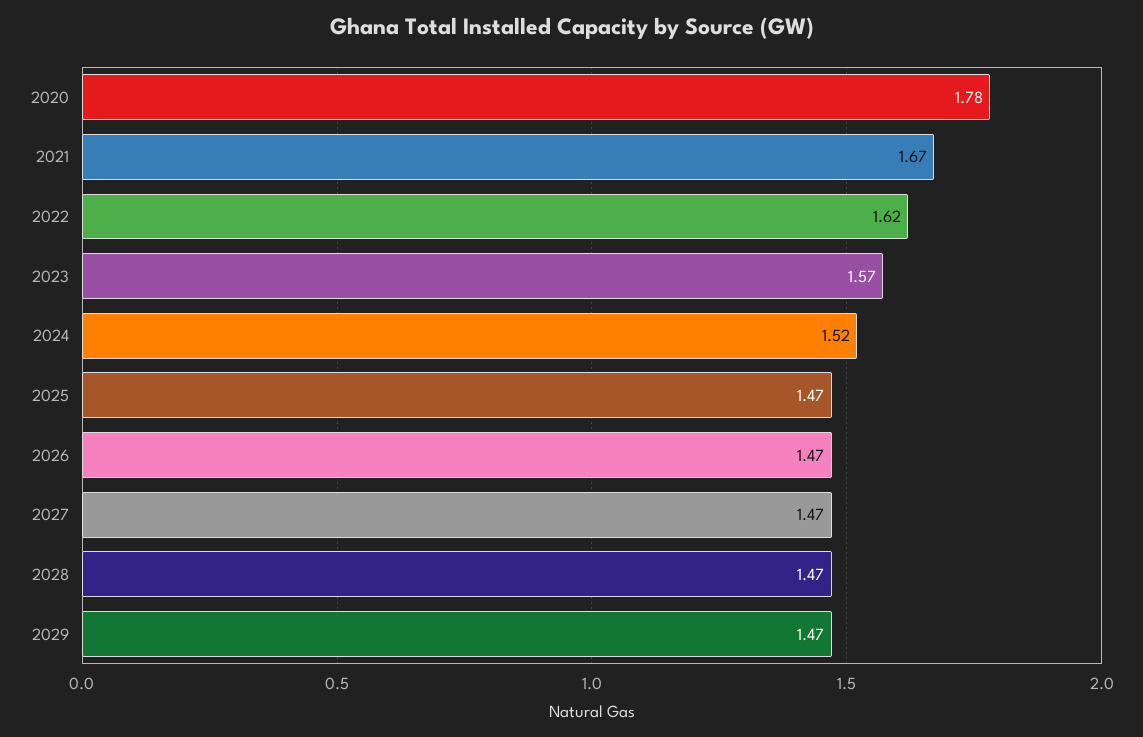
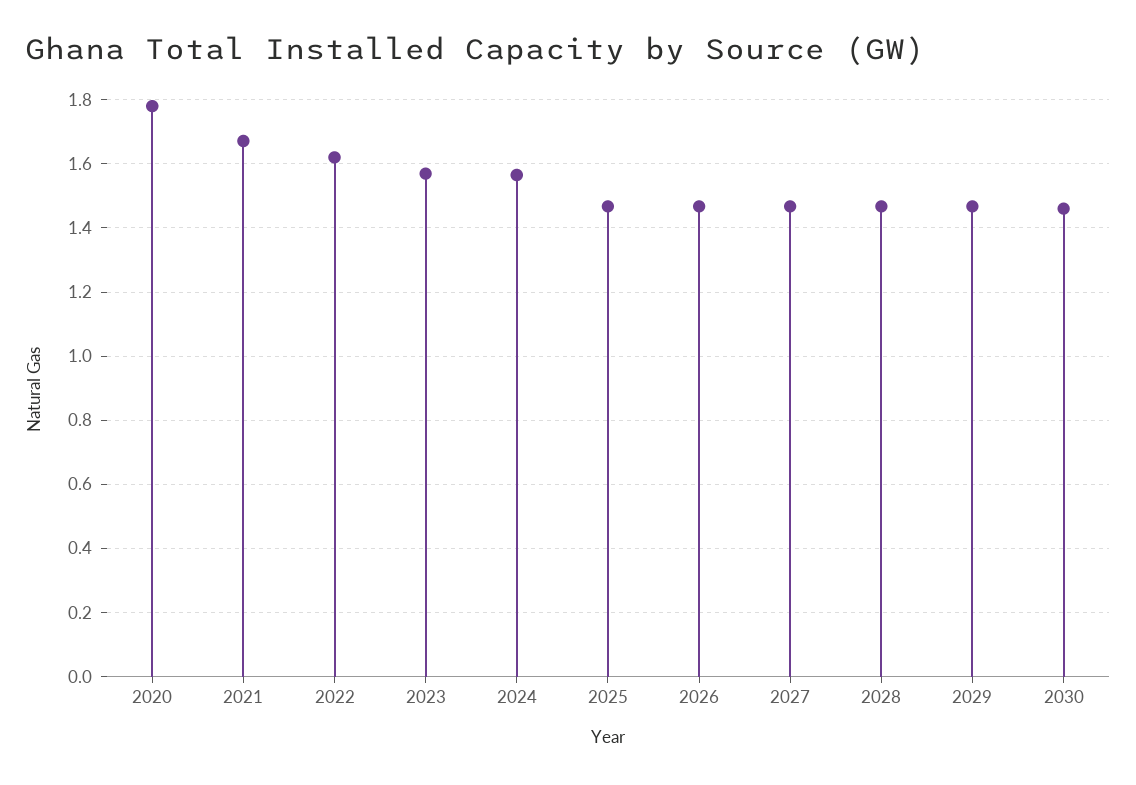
2024: 1.52 -> 1.56
2030: none -> 1.46

